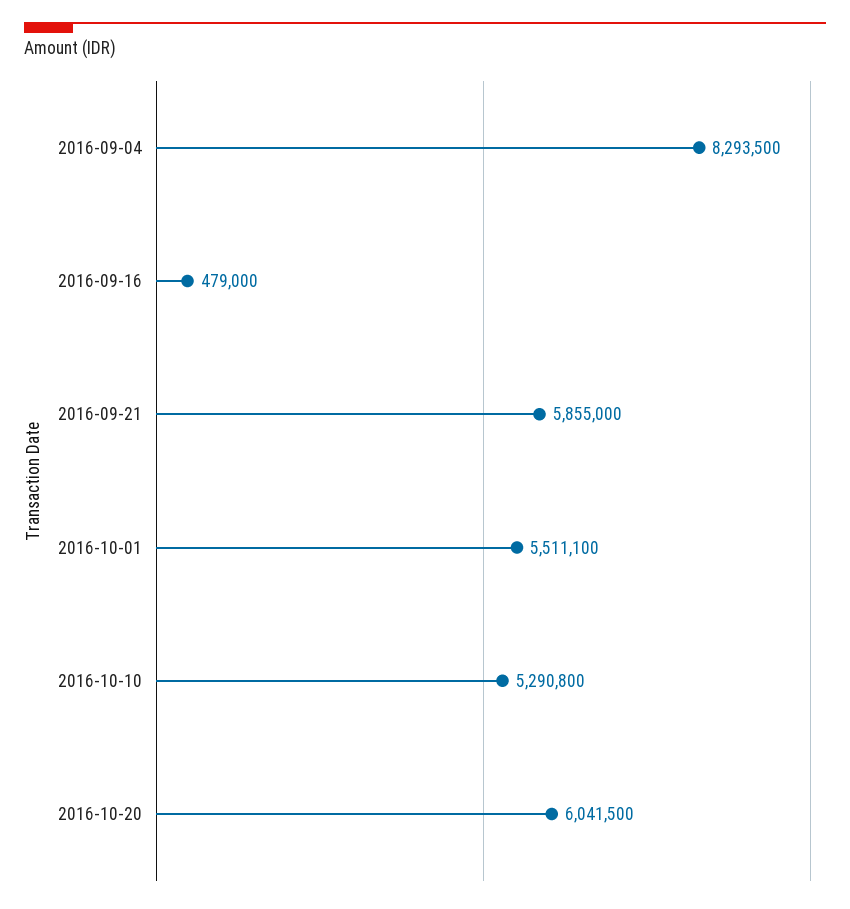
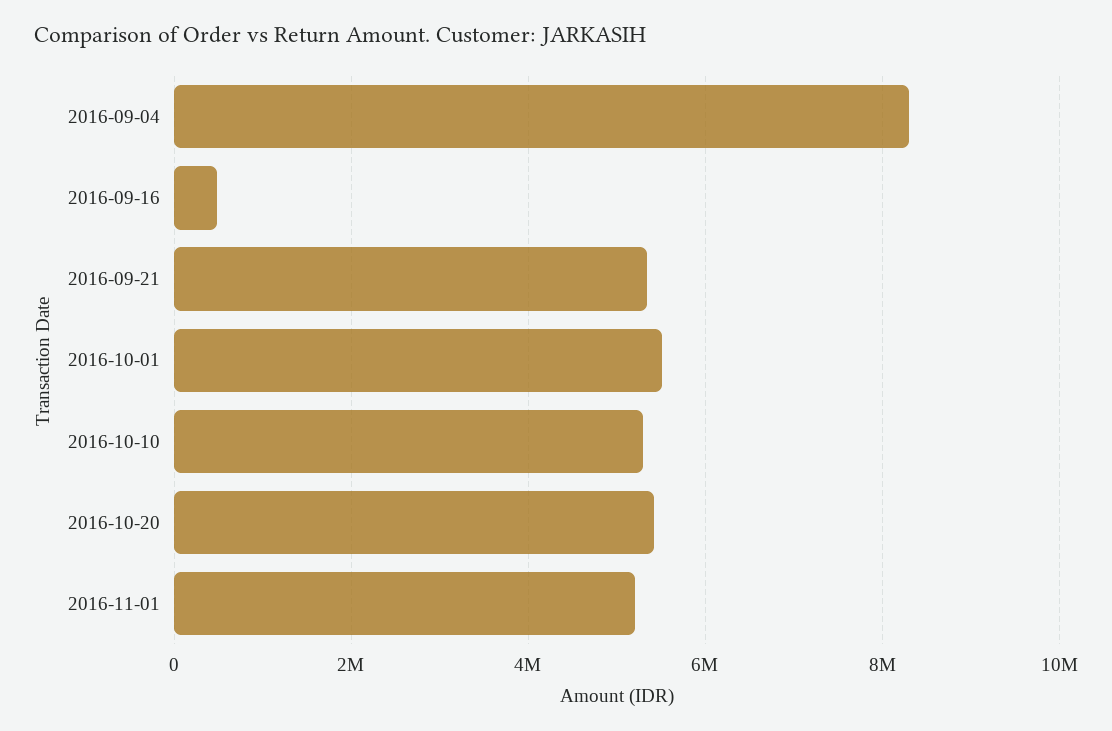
2016-09-21: 5855000 -> 5400000
2016-10-20: 6041500 -> 5400000
2016-11-01: none -> 5200000

